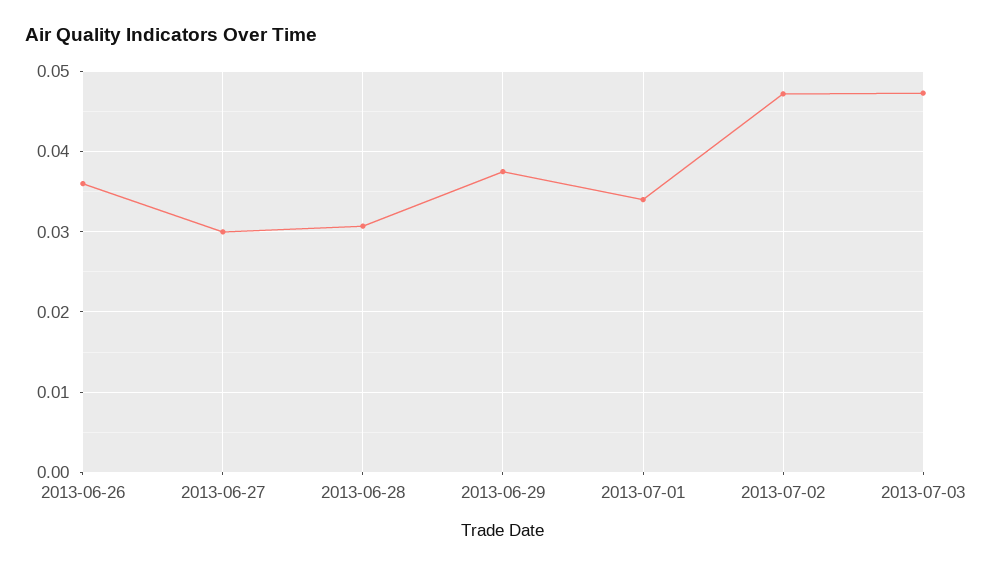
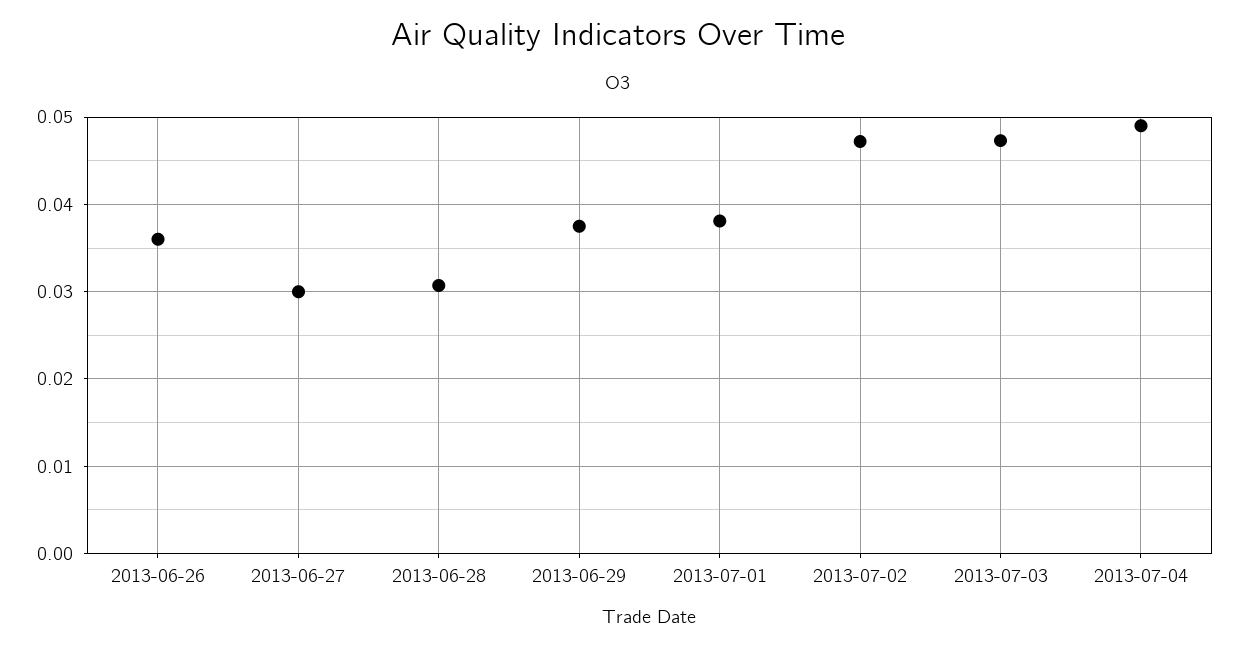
2013-07-01: 0.034 -> 0.038
2013-07-04: none -> 0.049

